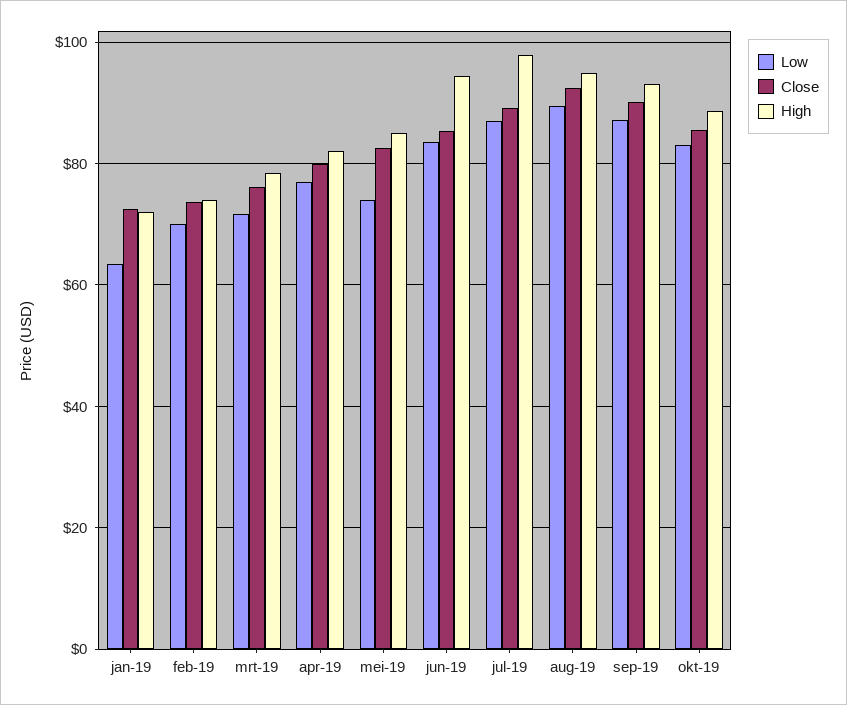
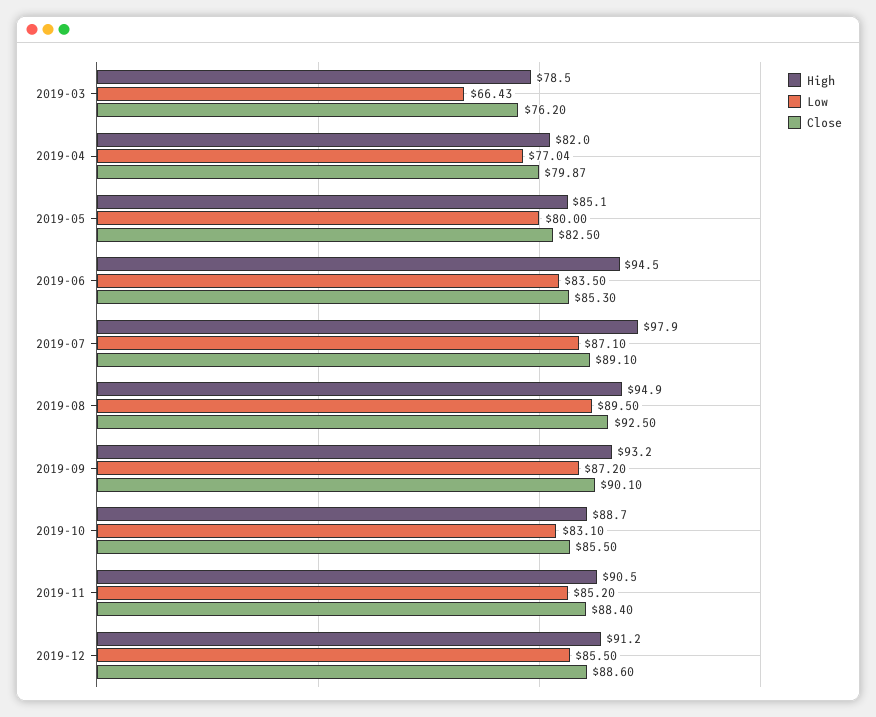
Low, jan-19: 64 -> none
Close, jan-19: 72 -> none
High, jan-19: 72 -> none
Low, feb-19: 70 -> none
Close, feb-19: 74 -> none
High, feb-19: 74 -> none
Low, mrt-19: 72 -> 66.43
Low, mei-19: 74 -> 80
High, 2019-11: none -> 90.5
Low, 2019-11: none -> 85.2
Close, 2019-11: none -> 88.4
High, 2019-12: none -> 91.2
Low, 2019-12: none -> 85.5
Close, 2019-12: none -> 88.6

